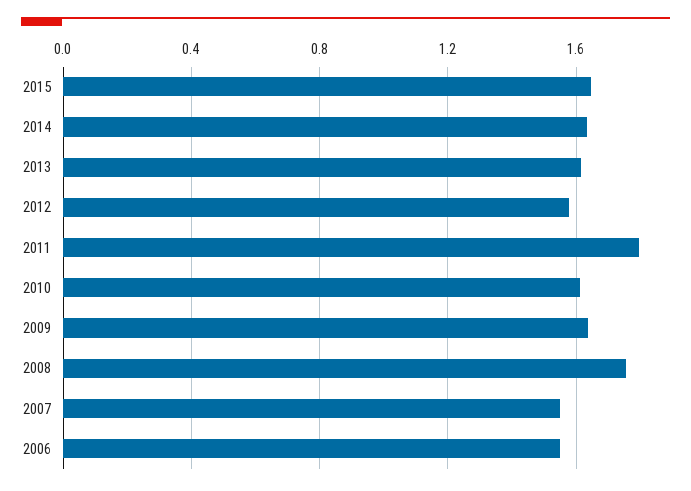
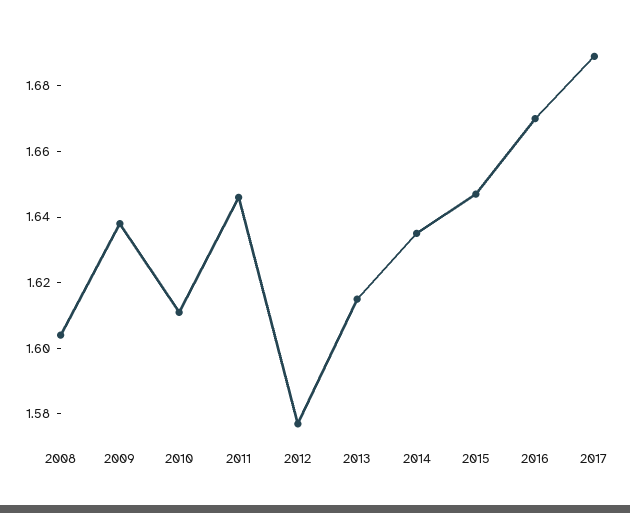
2011: 1.8 -> 1.645
2008: 1.75 -> 1.605
2007: 1.55 -> none
2006: 1.55 -> none
2016: none -> 1.67
2017: none -> 1.69

